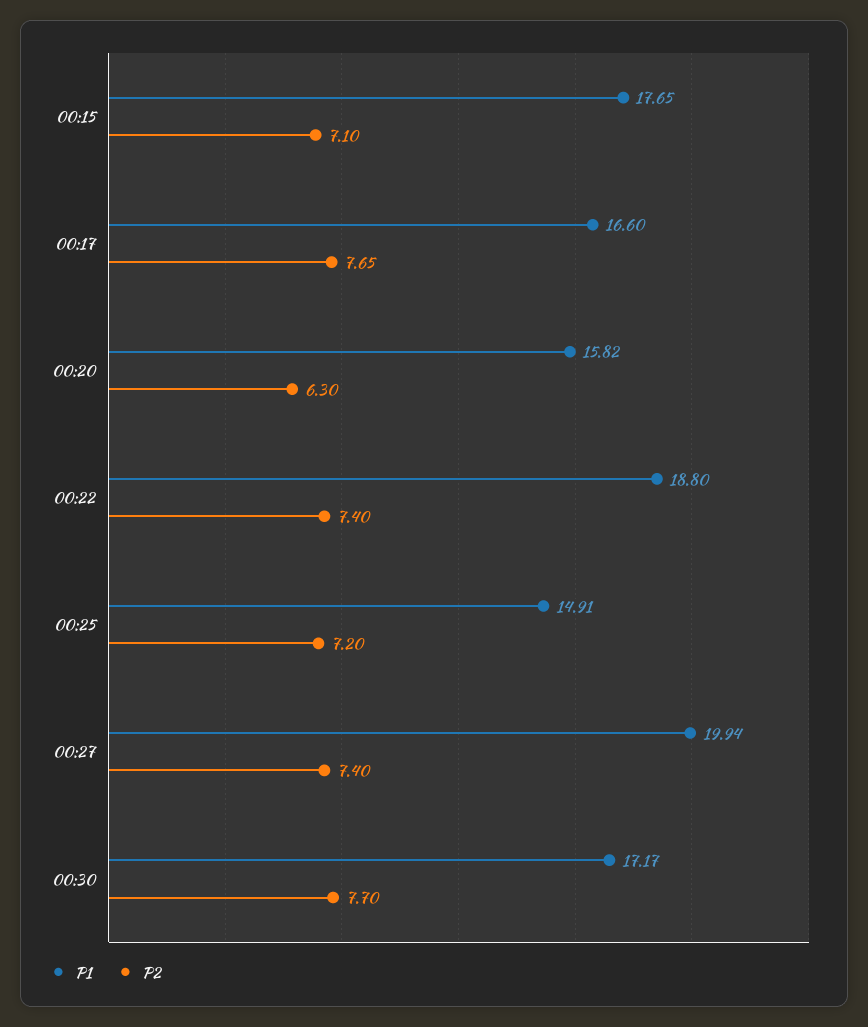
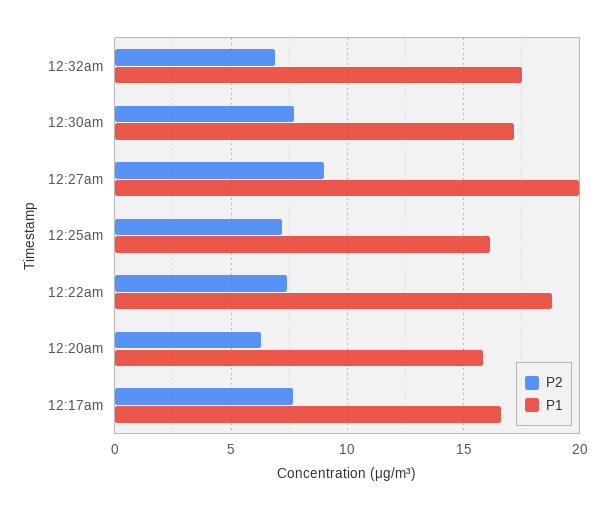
P1, 00:15: 17.65 -> none
P2, 00:15: 7.1 -> none
P1, 00:25: 14.91 -> 16
P2, 00:27: 7.4 -> 9
P2, 12:32am: none -> 7
P1, 12:32am: none -> 17.5

